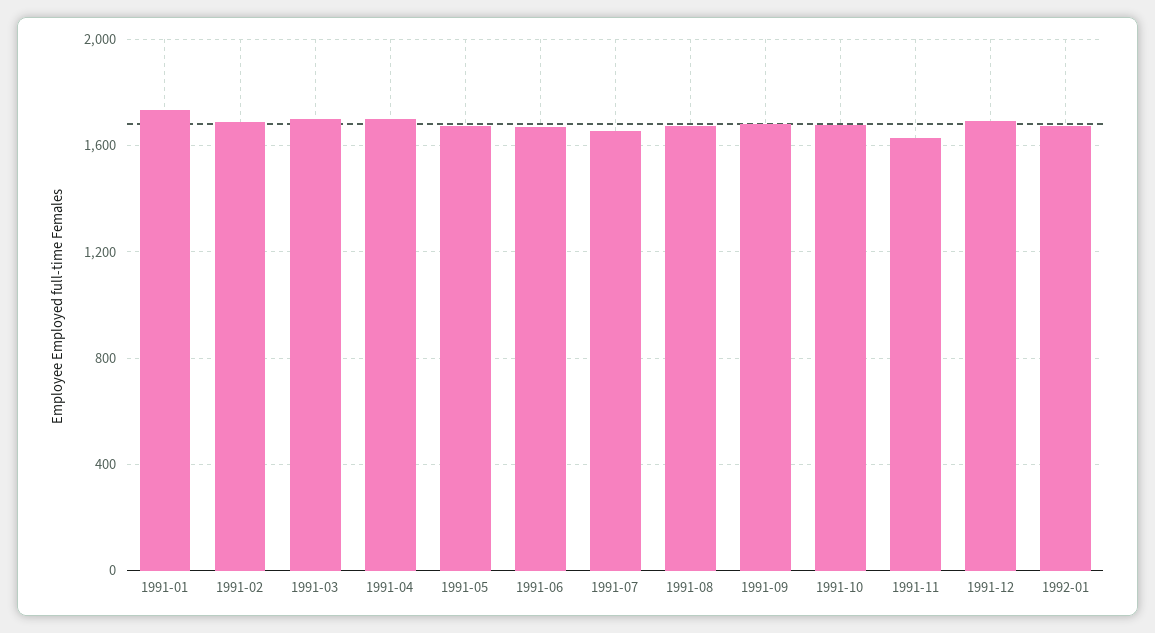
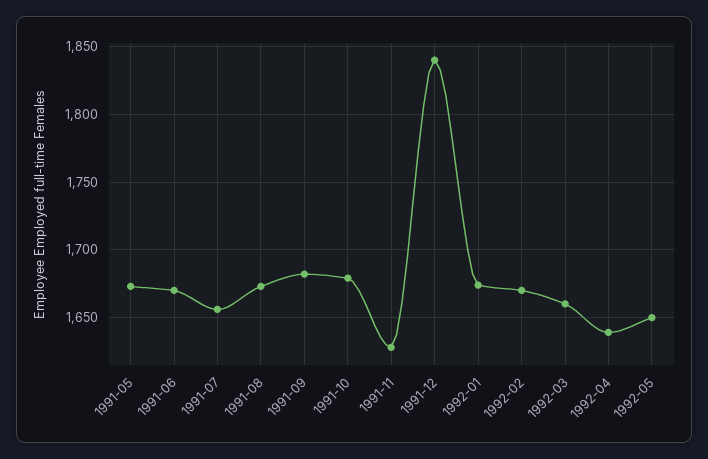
1991-01: 1750 -> none
1991-02: 1700 -> none
1991-03: 1700 -> none
1991-04: 1700 -> none
1991-12: 1700 -> 1840
1992-02: none -> 1670
1992-03: none -> 1660
1992-04: none -> 1640
1992-05: none -> 1650

